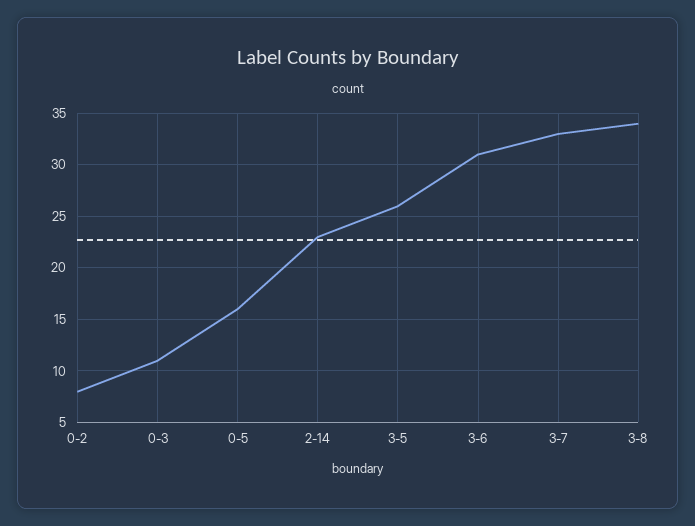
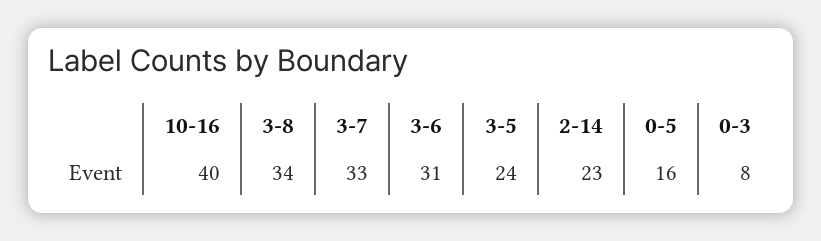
0-2: 8 -> none
0-3: 11 -> 8
3-5: 26 -> 24
10-16: none -> 40

